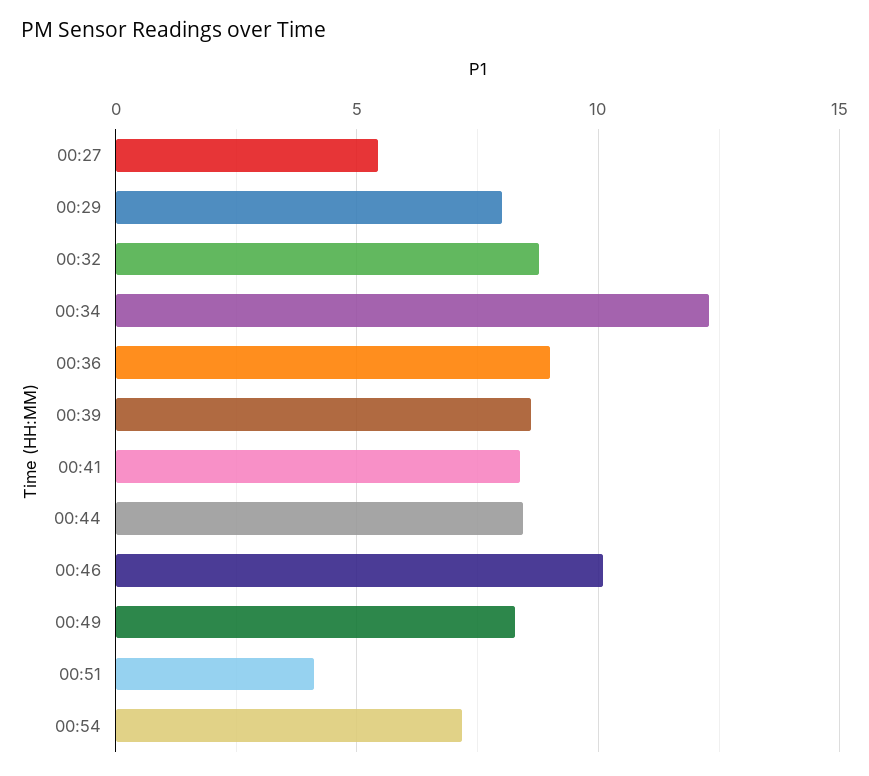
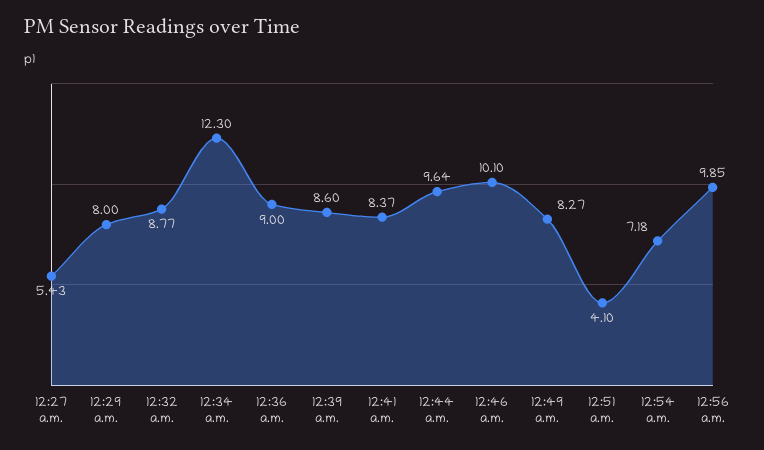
00:44: 8.5 -> 9.64
12:56 a.m.: none -> 9.85

